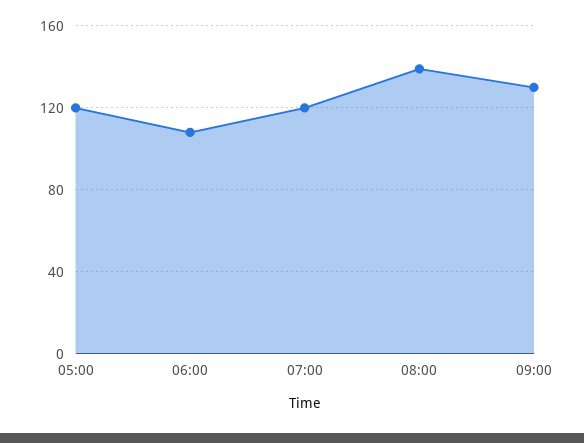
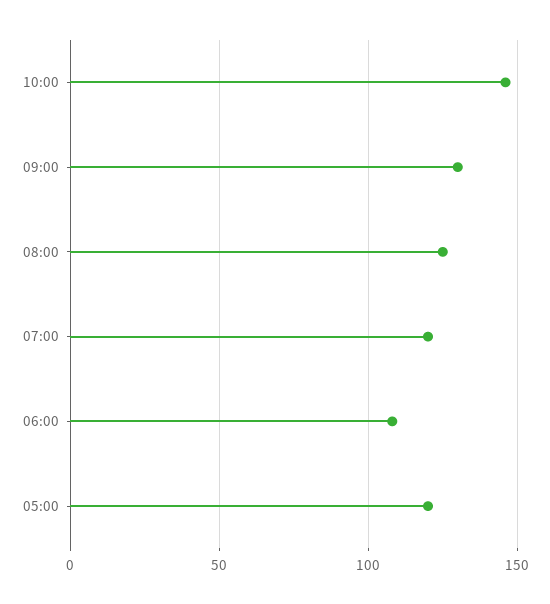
08:00: 140 -> 125
10:00: none -> 145

